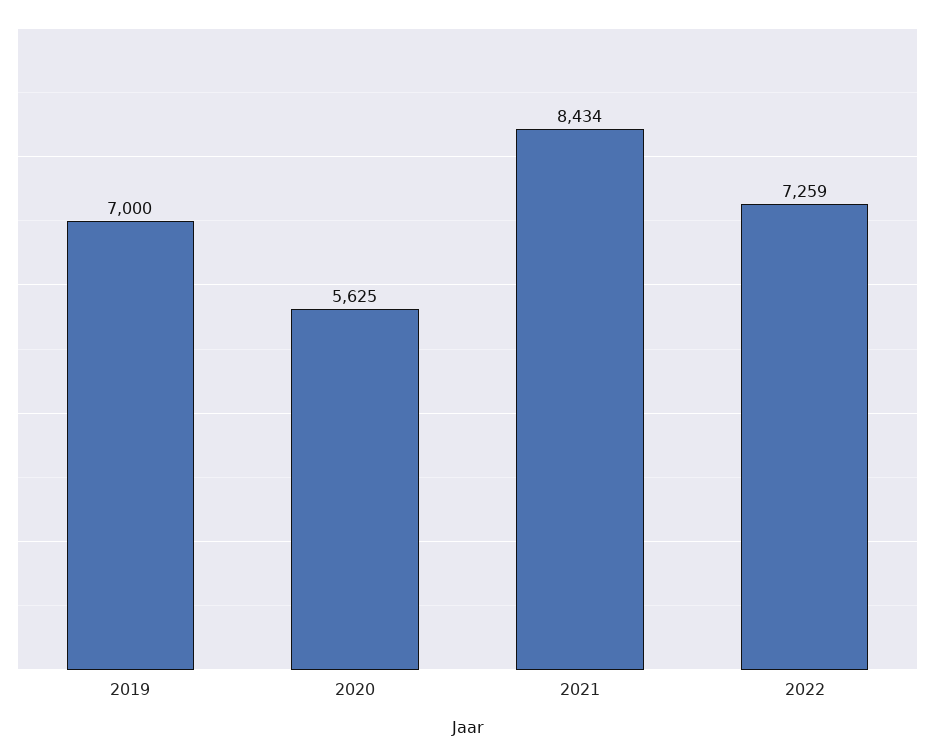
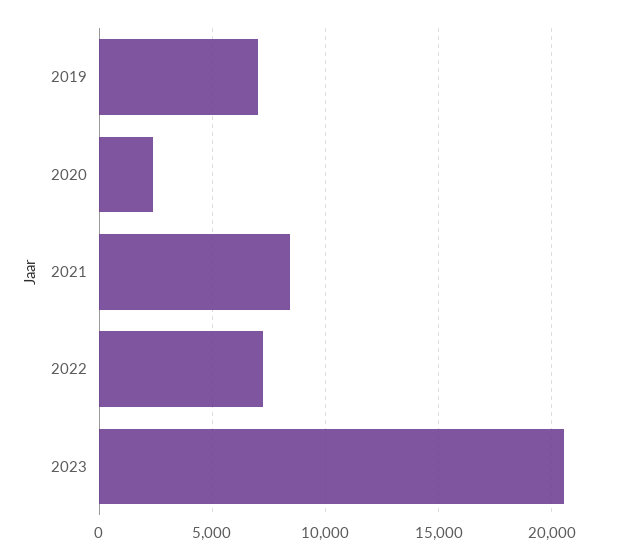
2020: 5625 -> 2500
2023: none -> 20500

